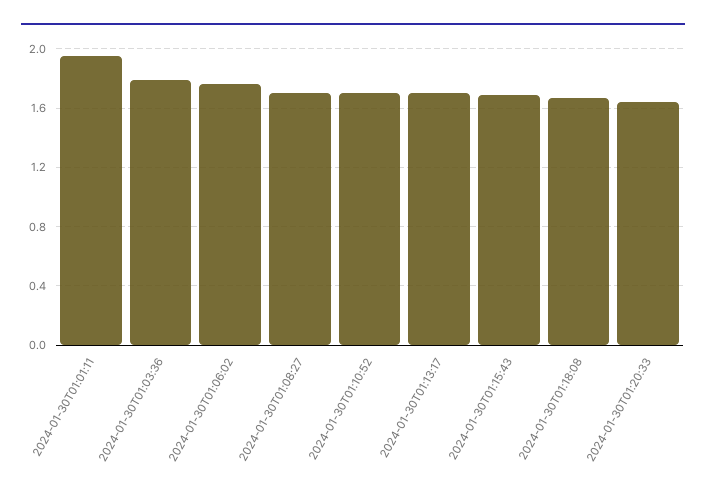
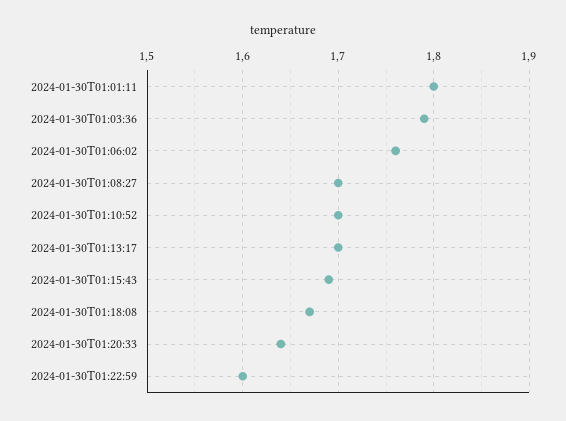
2024-01-30T01:01:11: 1.95 -> 1.8
2024-01-30T01:22:59: none -> 1.6

